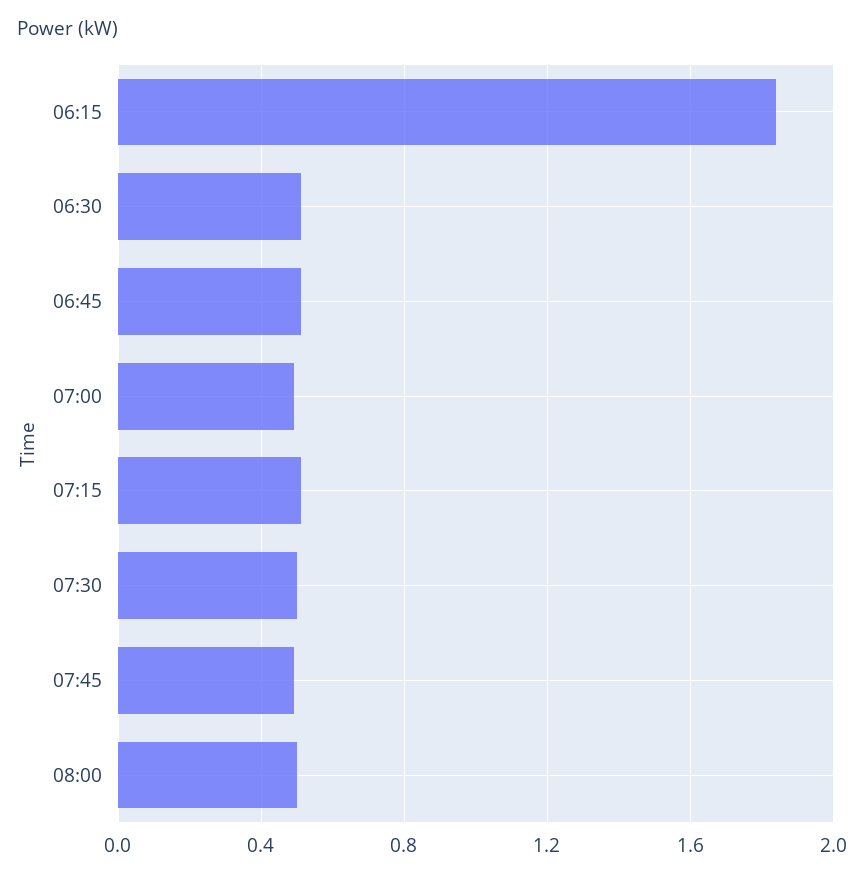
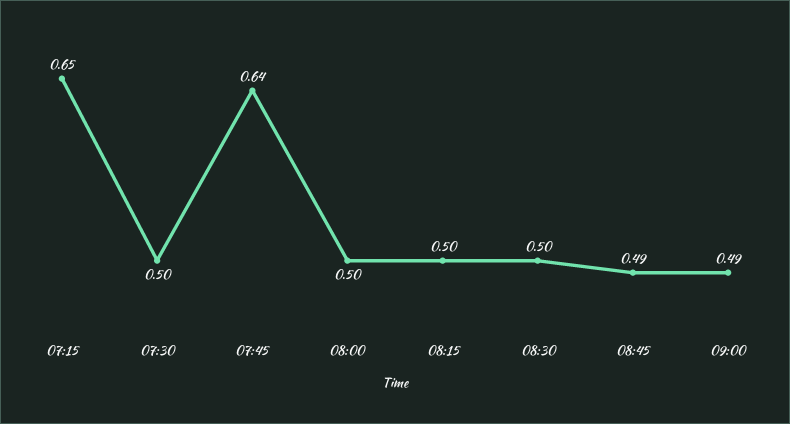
06:15: 1.85 -> none
06:30: 0.5 -> none
06:45: 0.5 -> none
07:00: 0.5 -> none
07:15: 0.5 -> 0.65
07:45: 0.5 -> 0.64
08:15: none -> 0.5
08:30: none -> 0.5
08:45: none -> 0.49
09:00: none -> 0.49

